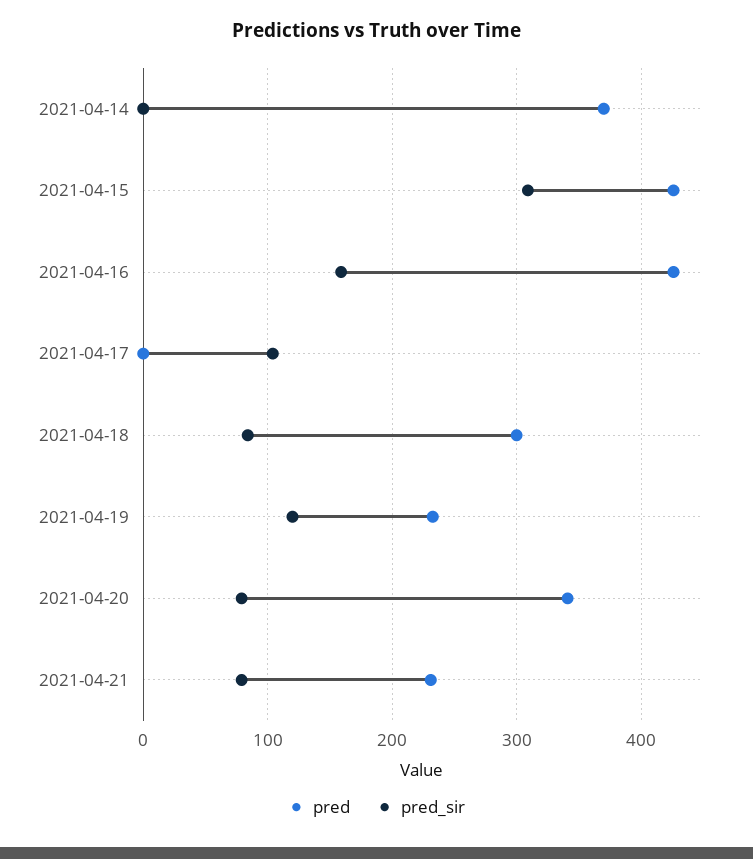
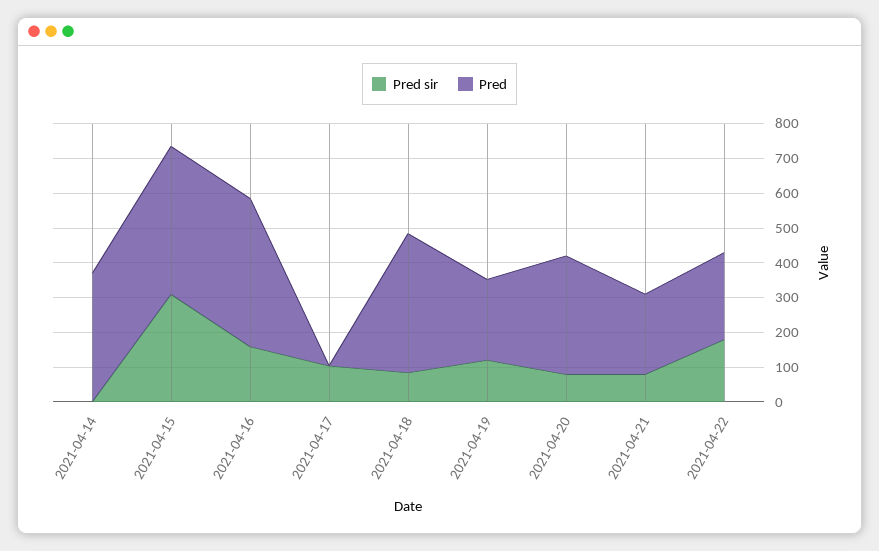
pred, 2021-04-18: 300 -> 400
pred_sir, 2021-04-22: none -> 175
pred, 2021-04-22: none -> 250

